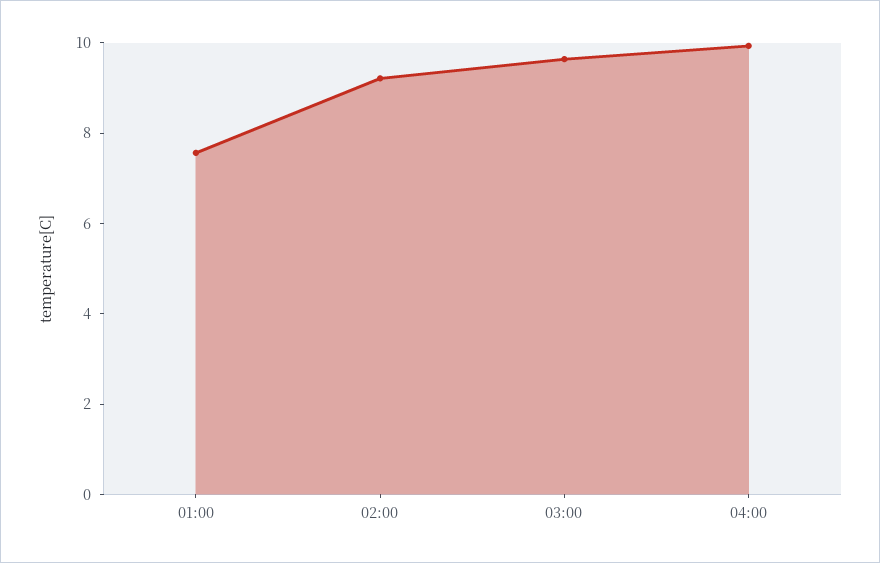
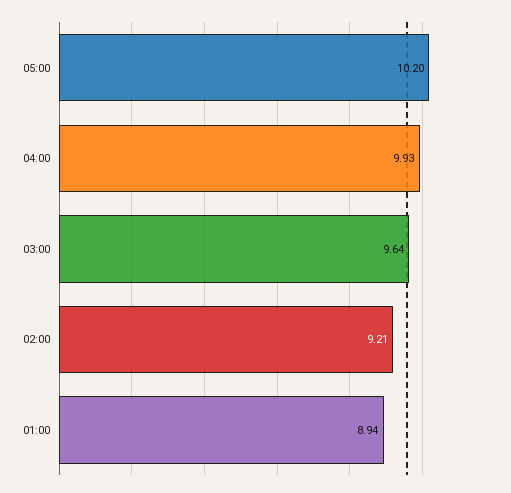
01:00: 7.5 -> 8.94
05:00: none -> 10.2

